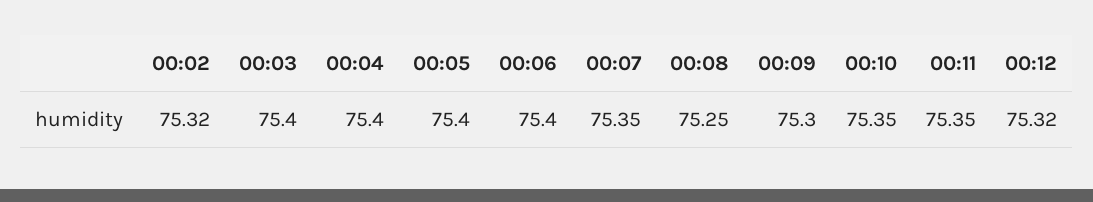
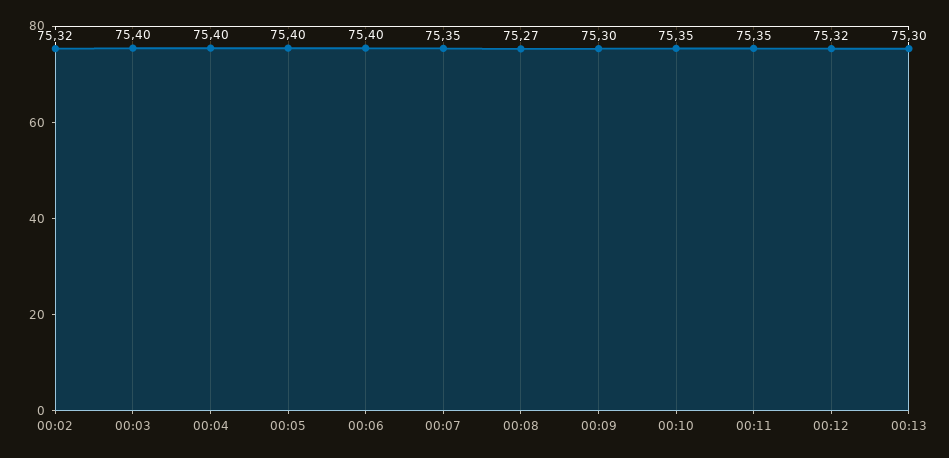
00:08: 75.25 -> 75.27
00:13: none -> 75.3

